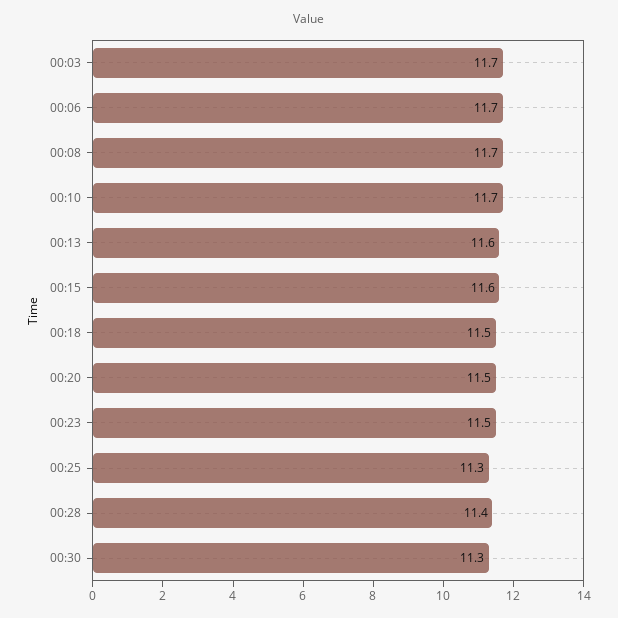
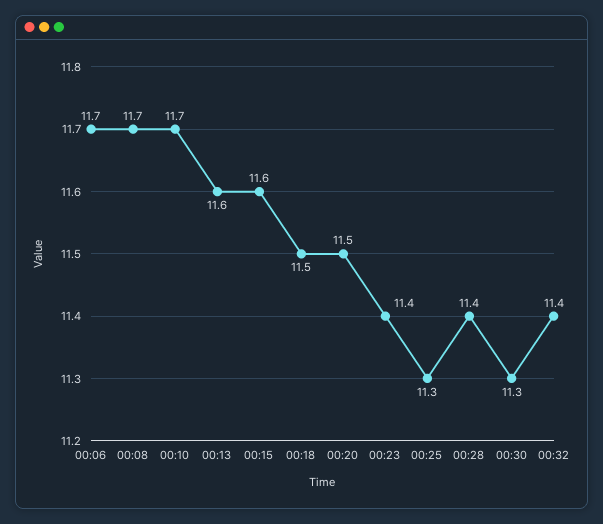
00:03: 11.7 -> none
00:23: 11.5 -> 11.4
00:32: none -> 11.4

